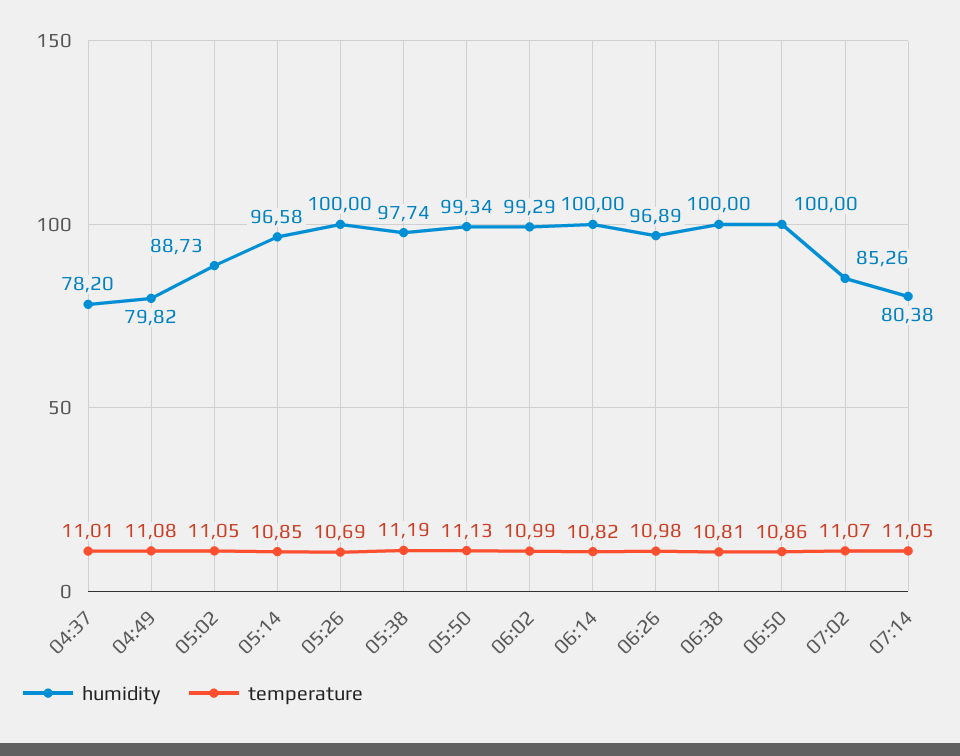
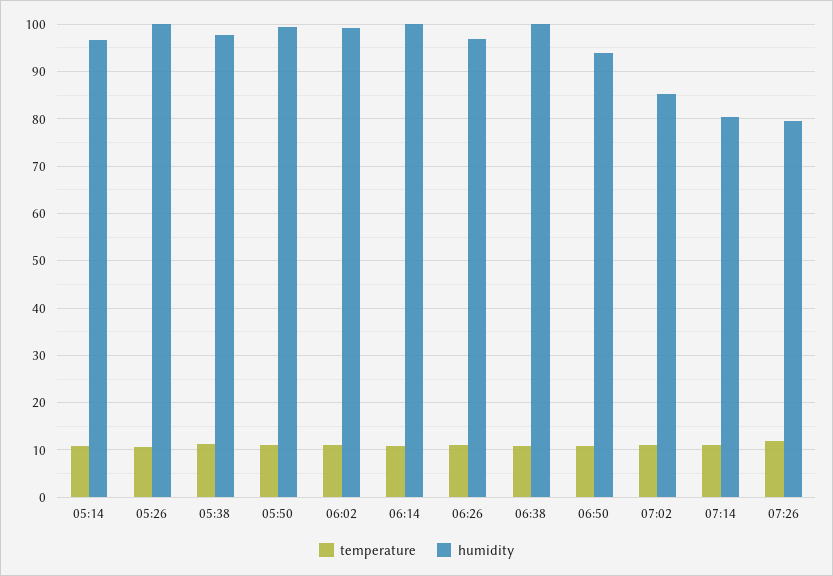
humidity, 04:37: 78.2 -> none
temperature, 04:37: 11.01 -> none
humidity, 04:49: 79.82 -> none
temperature, 04:49: 11.08 -> none
humidity, 05:02: 88.73 -> none
temperature, 05:02: 11.05 -> none
humidity, 06:50: 100 -> 94
temperature, 07:26: none -> 12
humidity, 07:26: none -> 80

